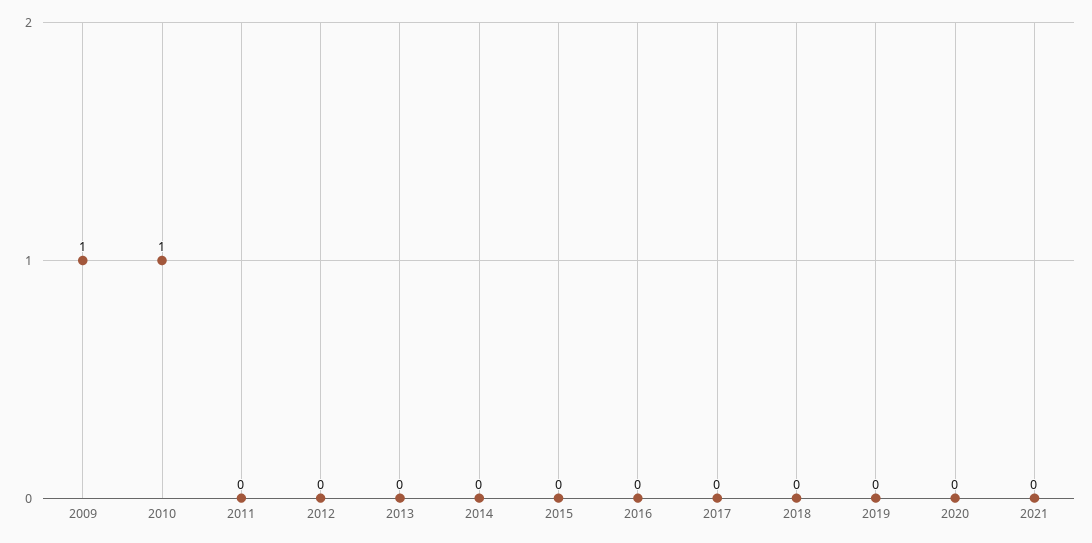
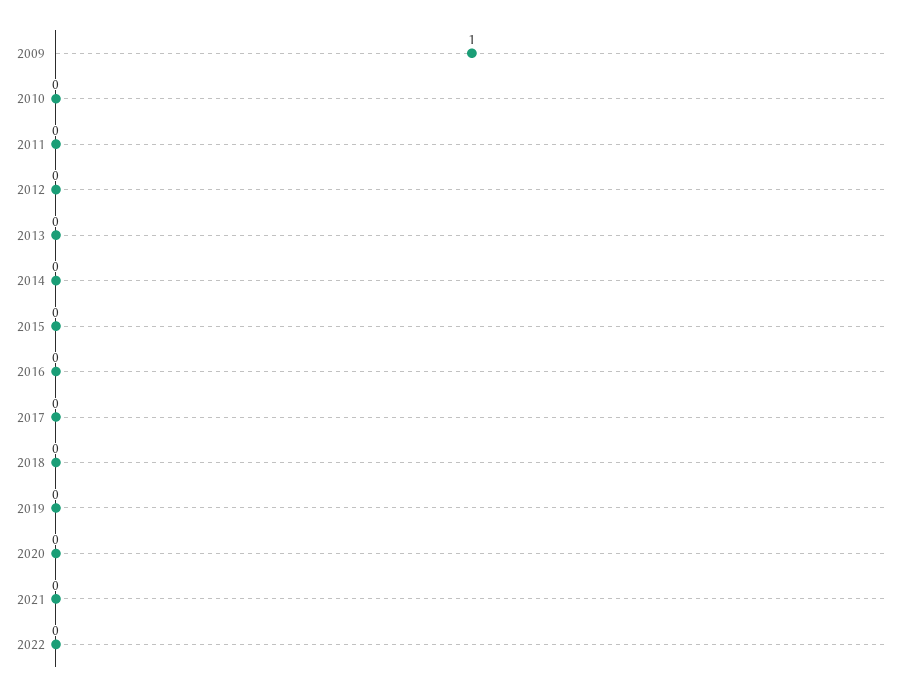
2010: 1 -> 0
2022: none -> 0

